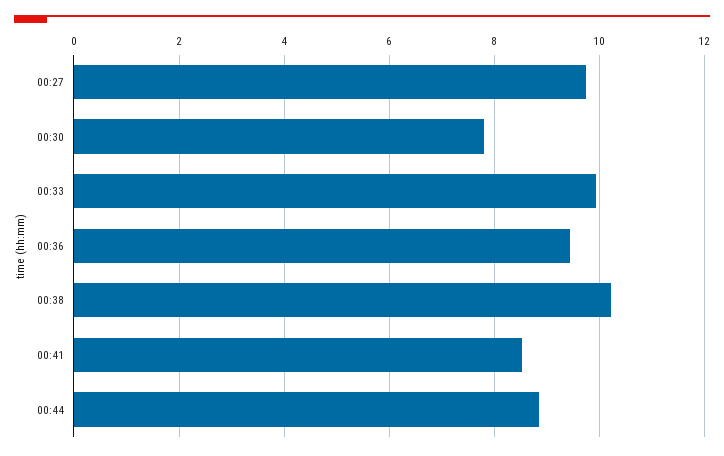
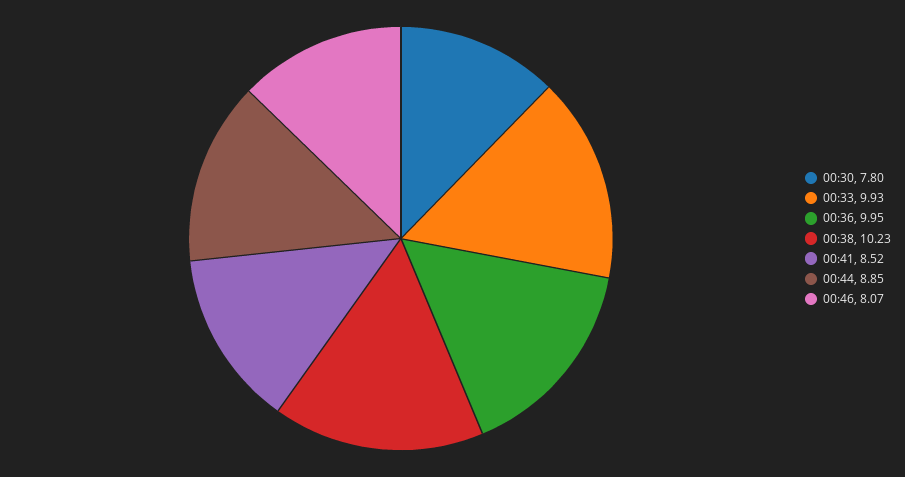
00:27: 9.8 -> none
00:36: 9.4 -> 9.95
00:46: none -> 8.07

